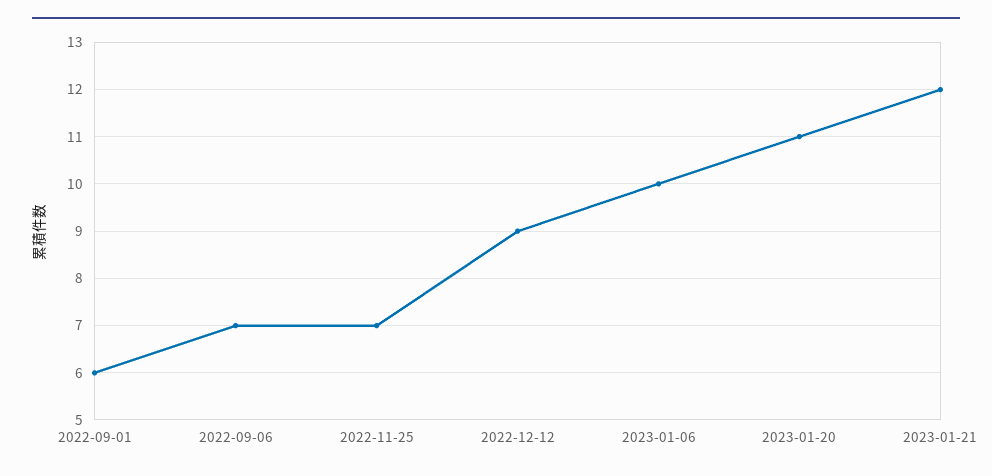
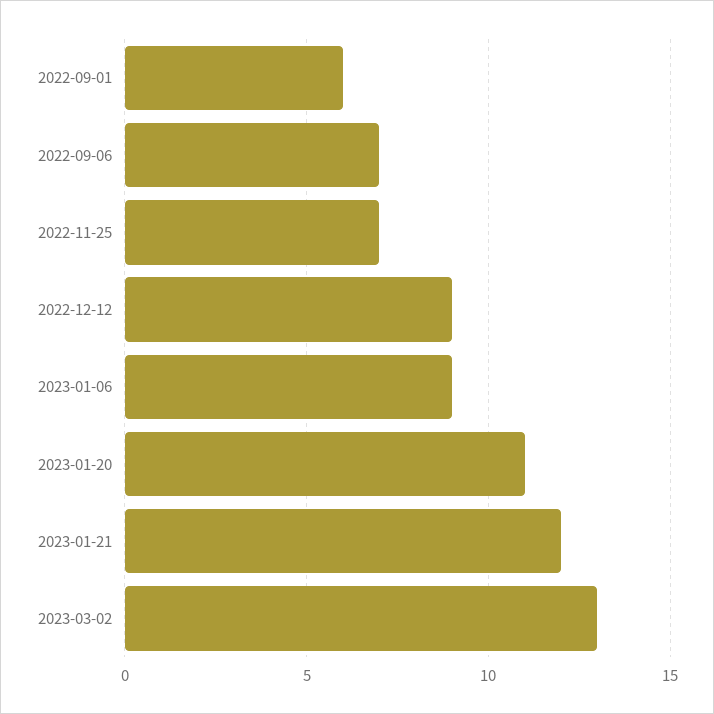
2023-01-06: 10 -> 9
2023-03-02: none -> 13

